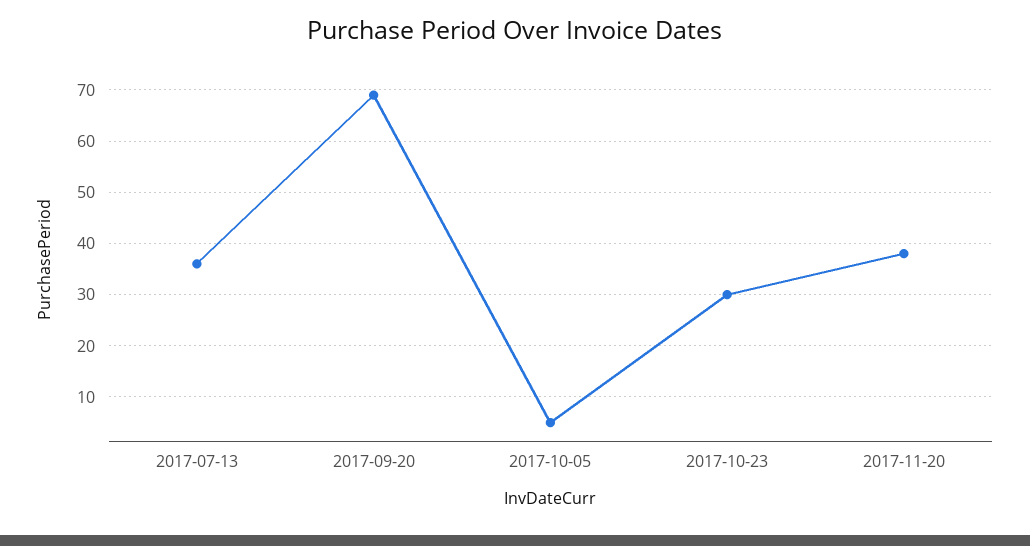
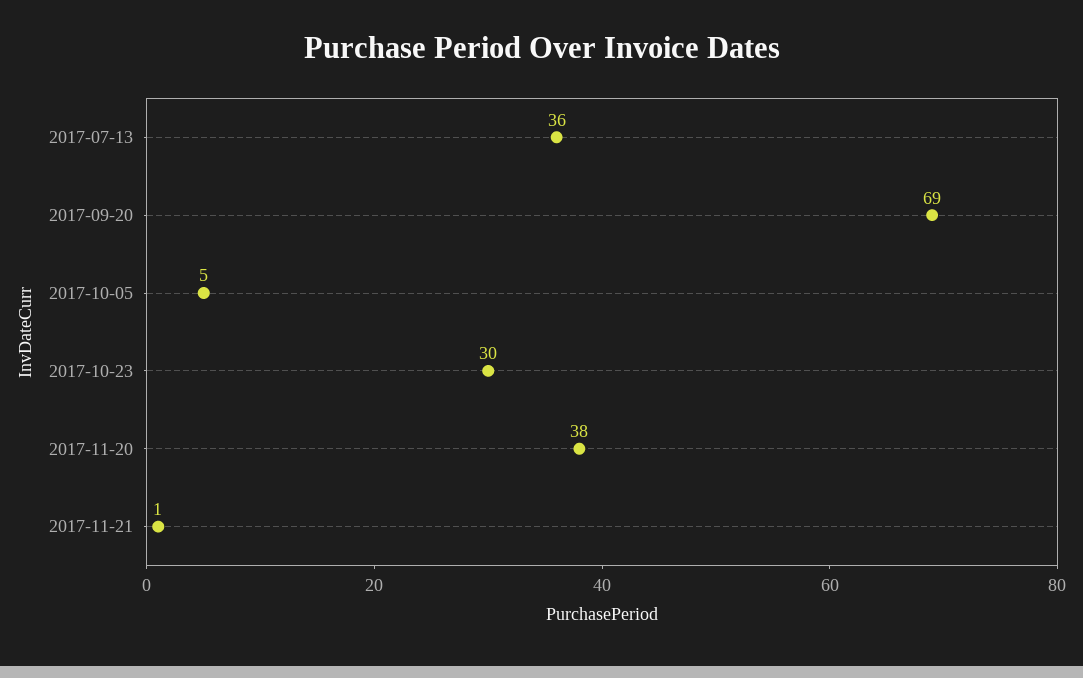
2017-11-21: none -> 1

